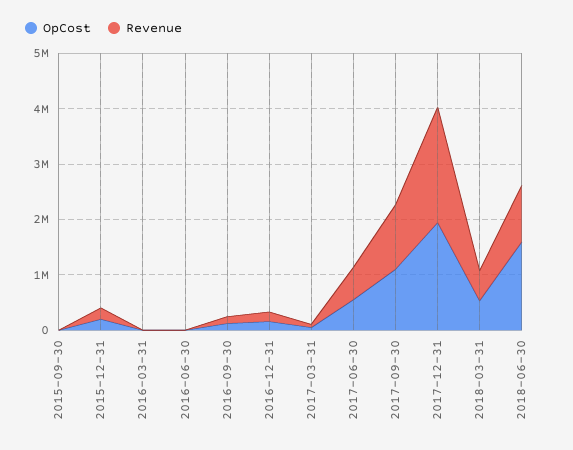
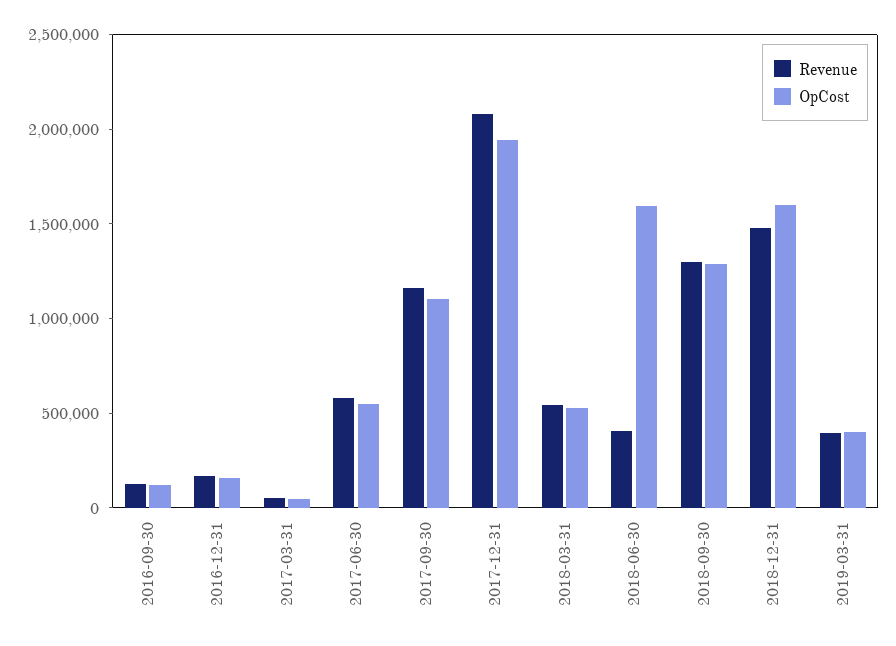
OpCost, 2015-09-30: 0 -> none
Revenue, 2015-09-30: 0 -> none
OpCost, 2015-12-31: 200000 -> none
Revenue, 2015-12-31: 200000 -> none
OpCost, 2016-03-31: 0 -> none
Revenue, 2016-03-31: 0 -> none
OpCost, 2016-06-30: 0 -> none
Revenue, 2016-06-30: 0 -> none
Revenue, 2018-06-30: 1000000 -> 400000
Revenue, 2018-09-30: none -> 1300000
OpCost, 2018-09-30: none -> 1300000
Revenue, 2018-12-31: none -> 1500000
OpCost, 2018-12-31: none -> 1600000
Revenue, 2019-03-31: none -> 400000
OpCost, 2019-03-31: none -> 400000

